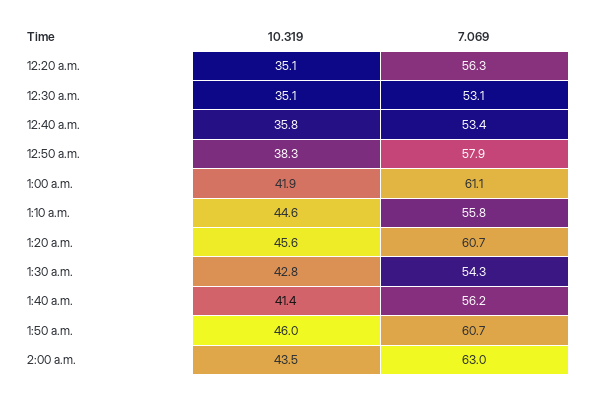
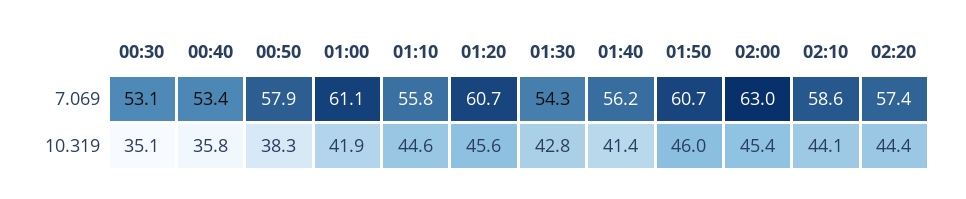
10.319, 12:20 a.m.: 35.1 -> none
7.069, 12:20 a.m.: 56.3 -> none
10.319, 2:00 a.m.: 43.5 -> 45.4
7.069, 02:10: none -> 58.6
7.069, 02:20: none -> 57.4
10.319, 02:10: none -> 44.1
10.319, 02:20: none -> 44.4

